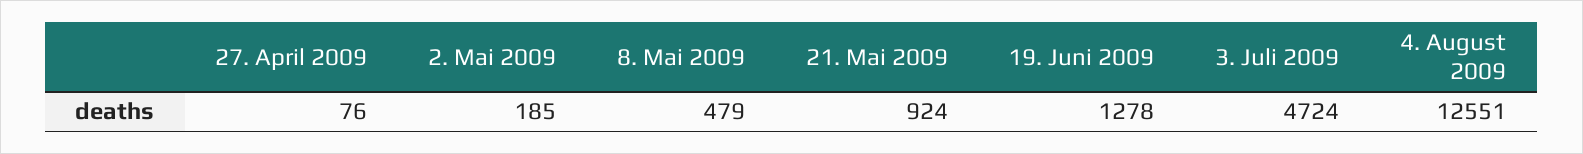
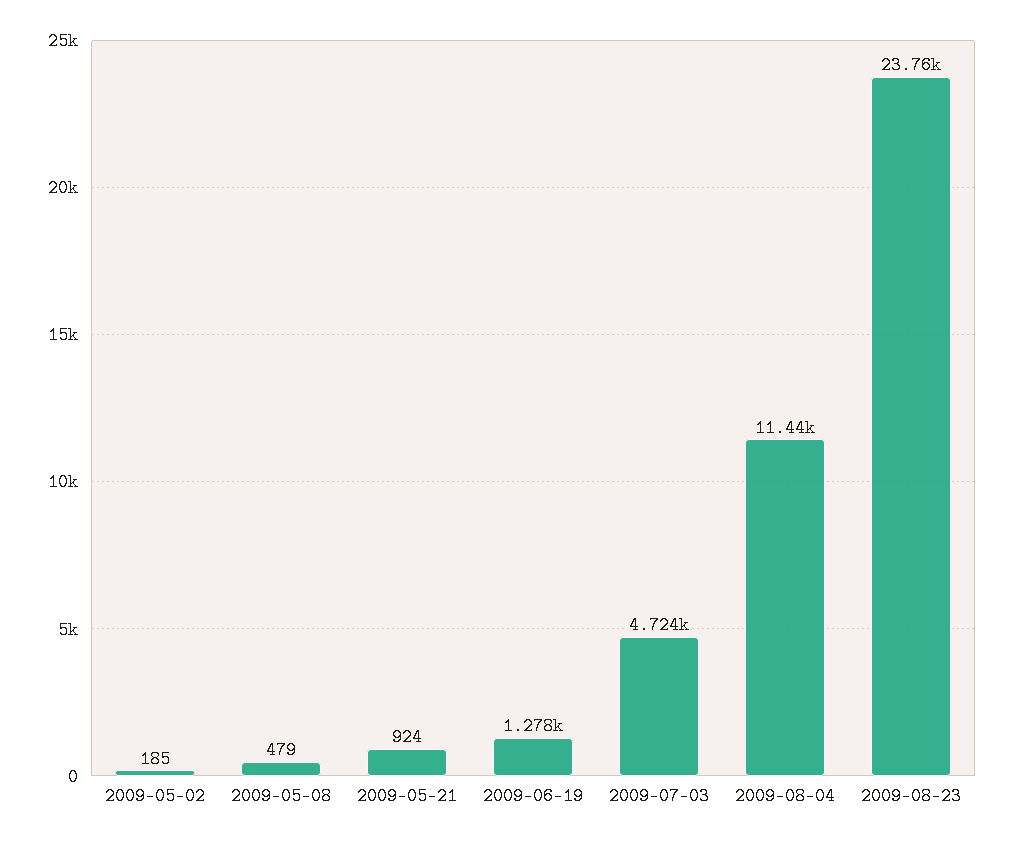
27. April 2009: 76 -> none
4. August 2009: 12551 -> 11440
2009-08-23: none -> 23760

